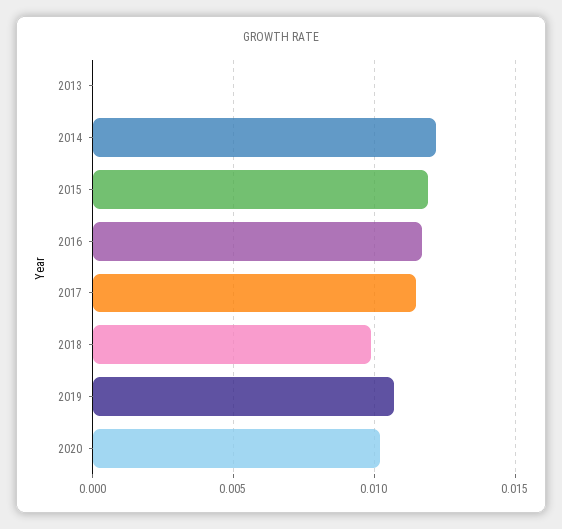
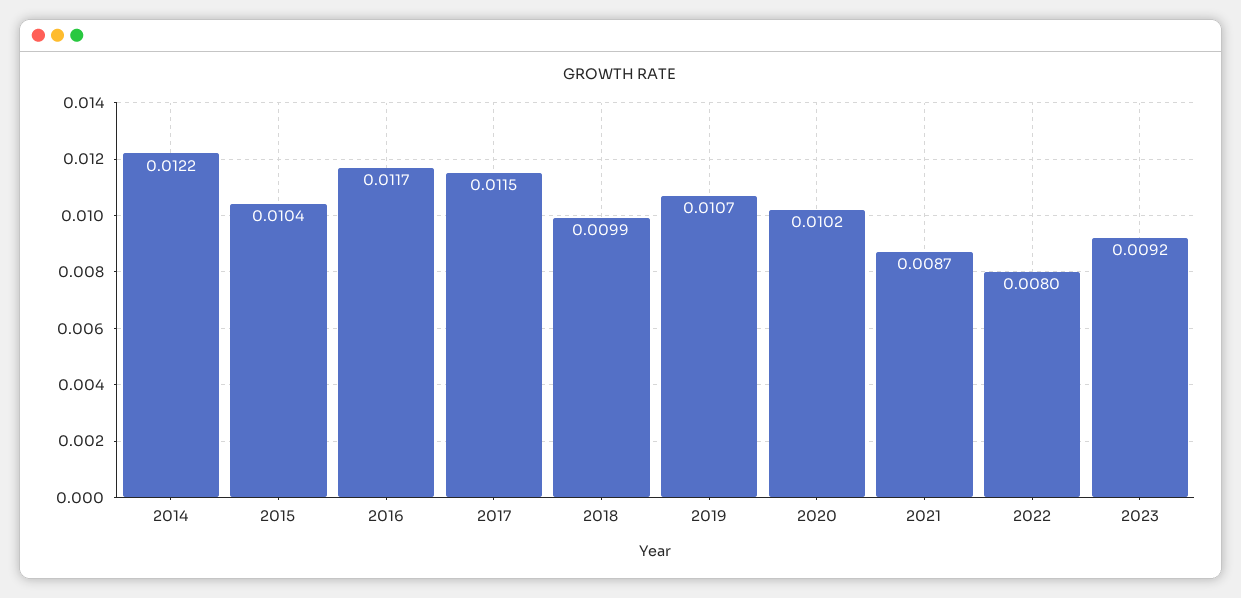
2013: 0 -> none
2015: 0.012 -> 0.0104
2021: none -> 0.0087
2022: none -> 0.008
2023: none -> 0.0092

